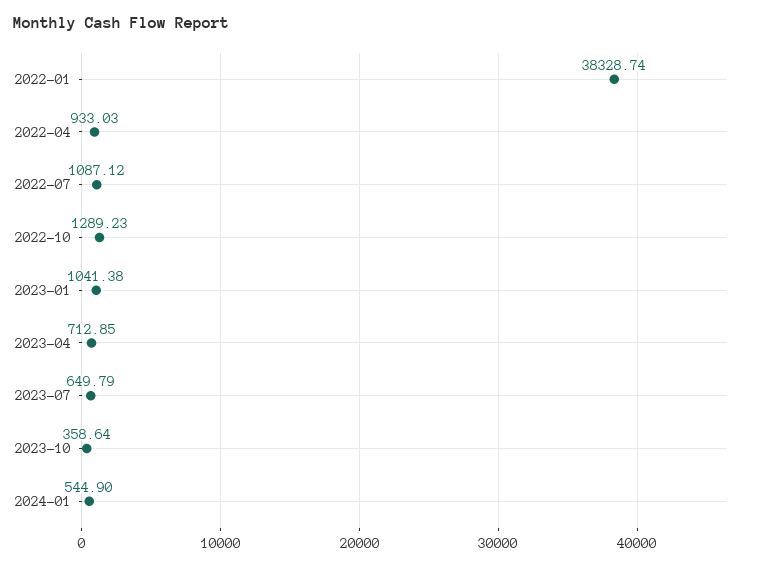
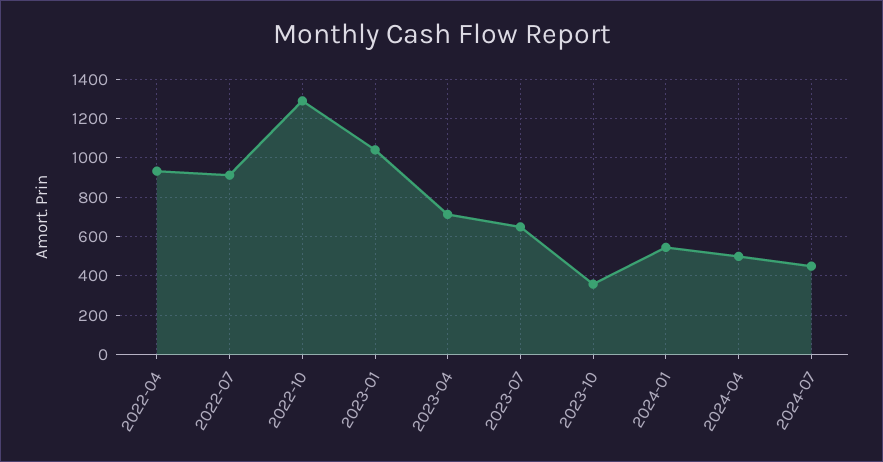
2022-01: 38328.74 -> none
2022-07: 1087.12 -> 900
2024-04: none -> 500
2024-07: none -> 450

